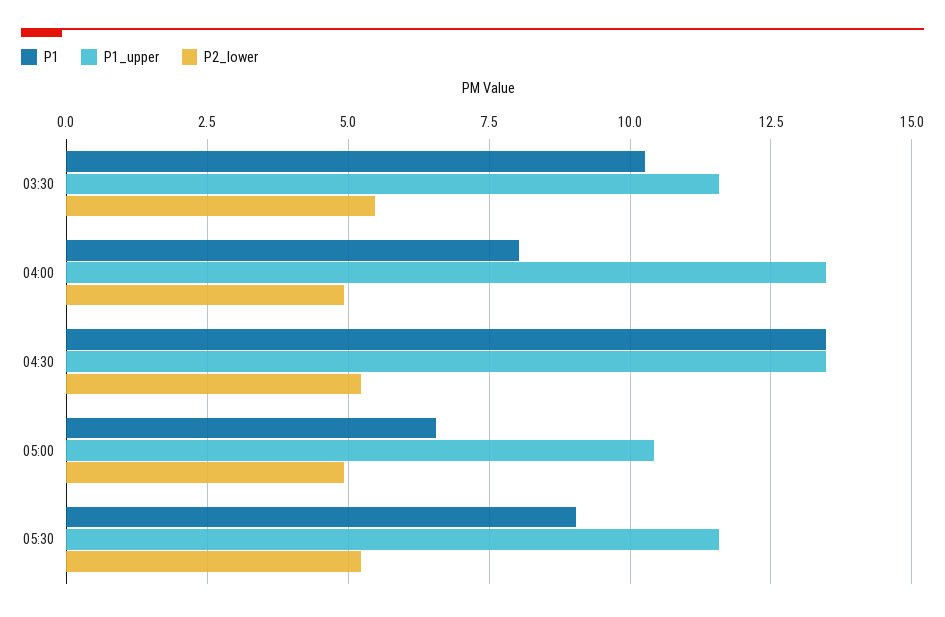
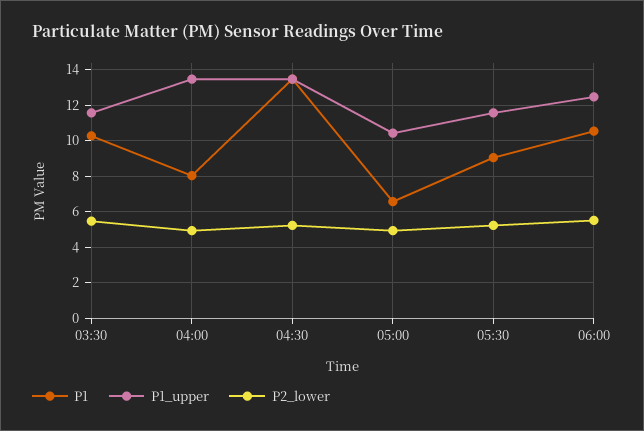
P1, 06:00: none -> 10.5
P1_upper, 06:00: none -> 12.5
P2_lower, 06:00: none -> 5.5

